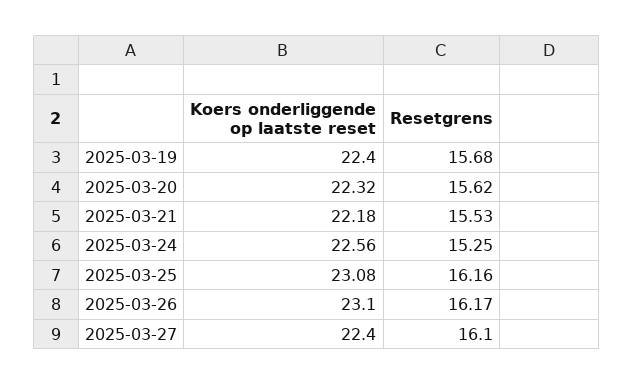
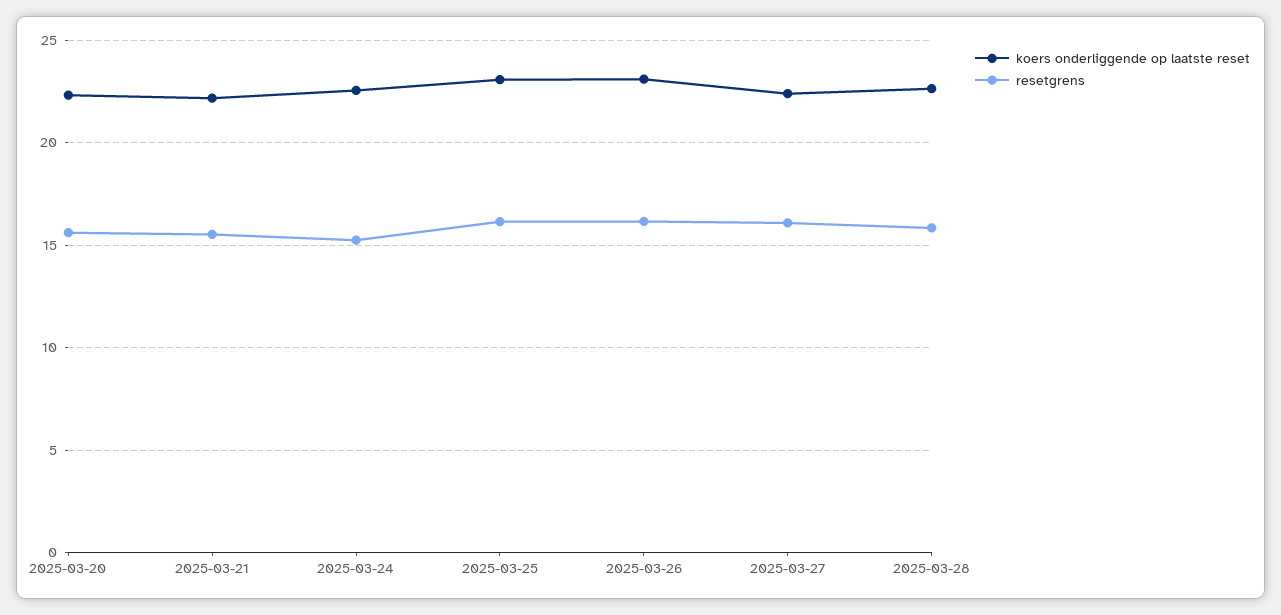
Koers onderliggende op laatste reset, 2025-03-19: 22.4 -> none
Resetgrens, 2025-03-19: 15.68 -> none
Koers onderliggende op laatste reset, 2025-03-28: none -> 22.5
Resetgrens, 2025-03-28: none -> 16

